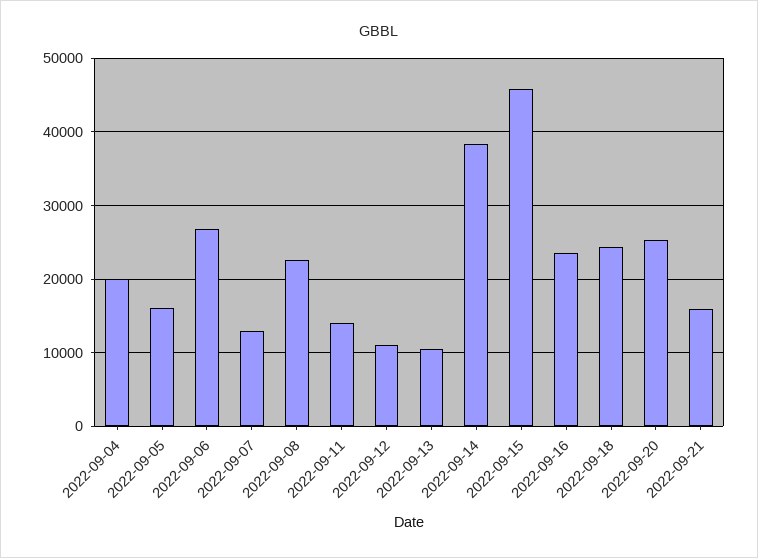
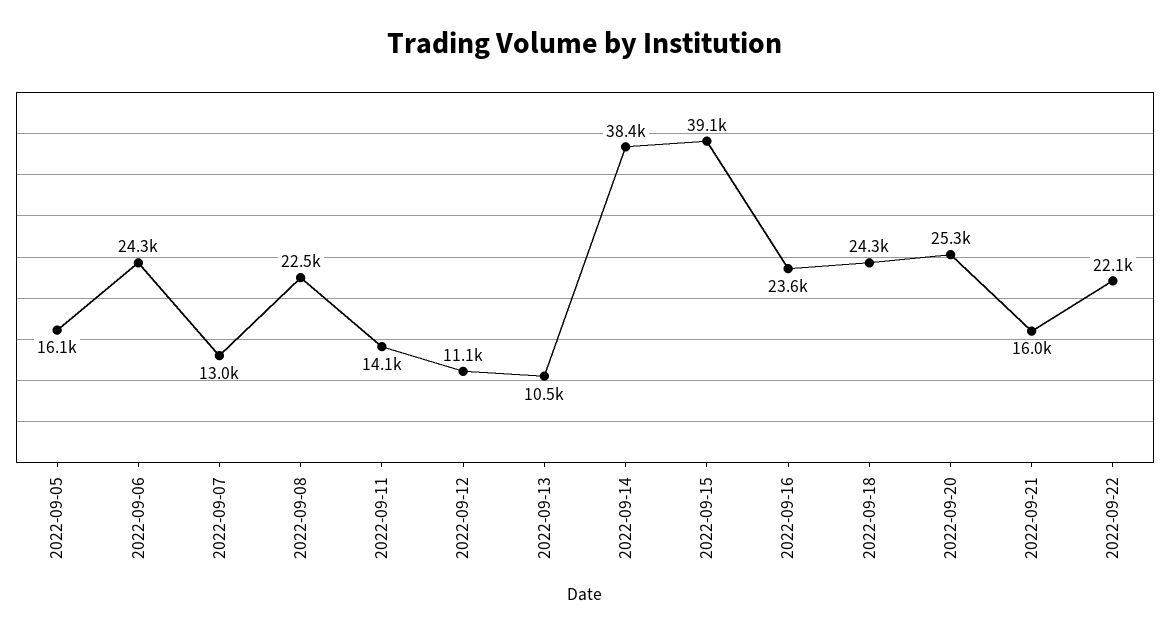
2022-09-04: 20000 -> none
2022-09-06: 27000 -> 24300
2022-09-15: 46000 -> 39100
2022-09-22: none -> 22100

